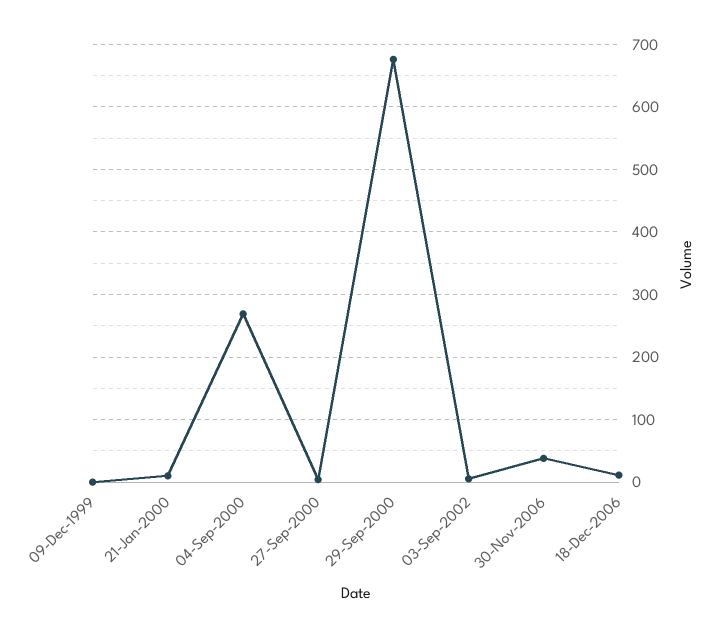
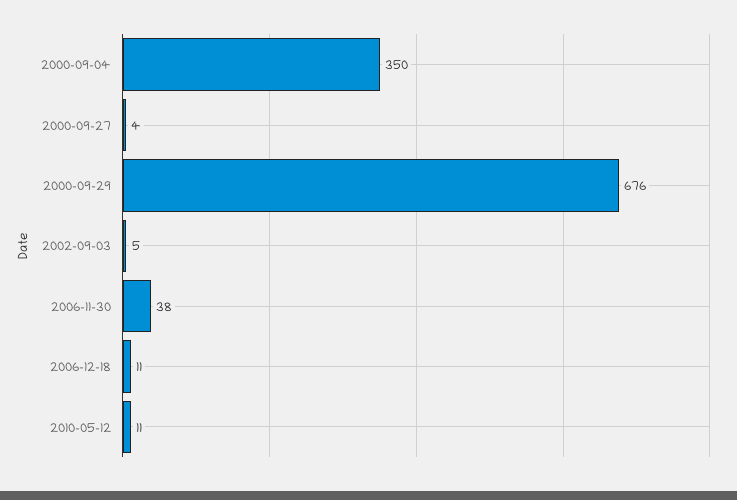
09-Dec-1999: 0 -> none
21-Jan-2000: 10 -> none
04-Sep-2000: 270 -> 350
2010-05-12: none -> 11

